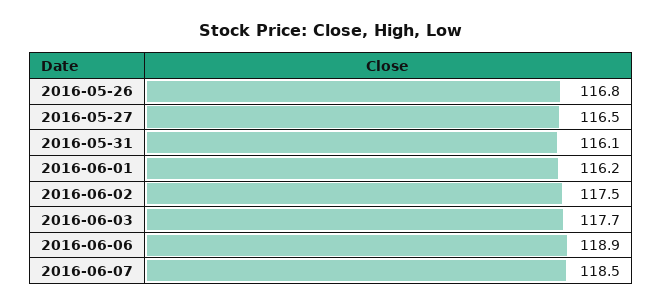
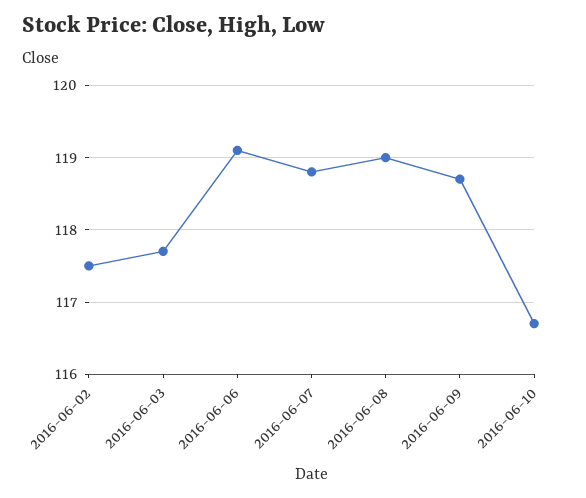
2016-05-26: 116.8 -> none
2016-05-27: 116.5 -> none
2016-05-31: 116.1 -> none
2016-06-01: 116.2 -> none
2016-06-06: 118.9 -> 119.1
2016-06-07: 118.5 -> 118.8
2016-06-08: none -> 119
2016-06-09: none -> 118.7
2016-06-10: none -> 116.7

